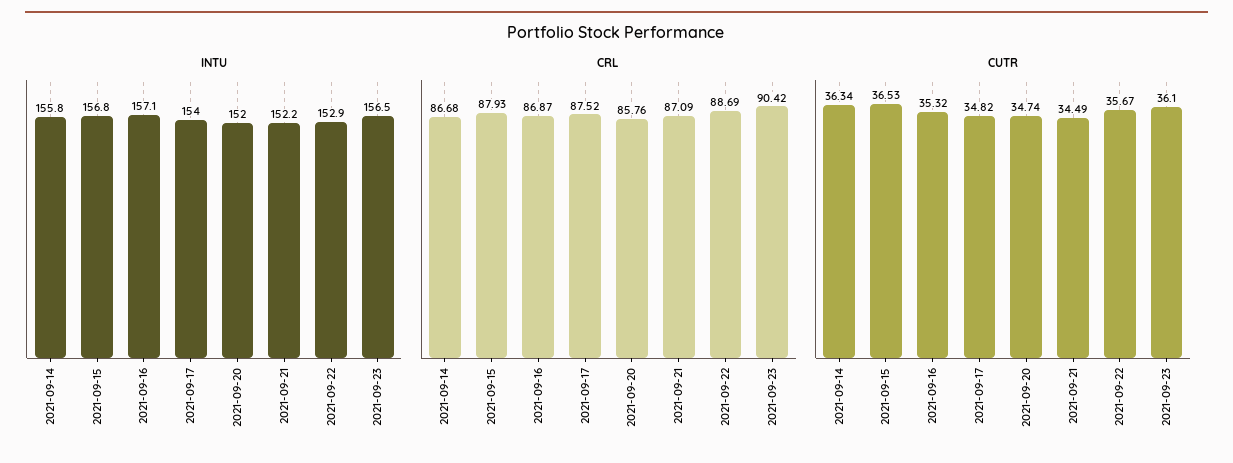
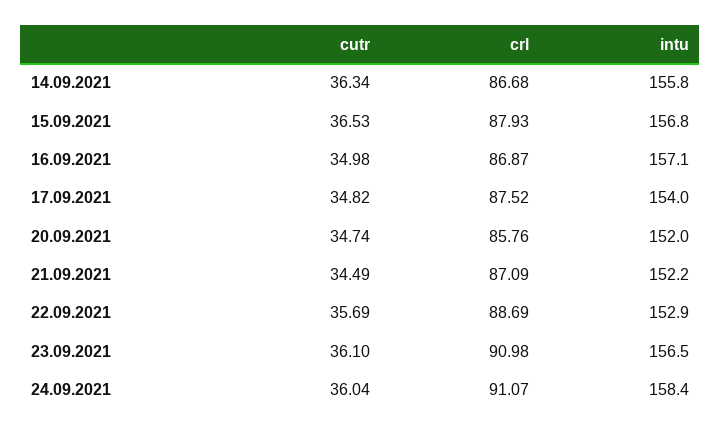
CRL, 2021-09-23: 90.42 -> 90.98
CUTR, 2021-09-16: 35.32 -> 34.98
CUTR, 2021-09-22: 35.67 -> 35.69
CUTR, 24.09.2021: none -> 36.04
CRL, 24.09.2021: none -> 91.07
INTU, 24.09.2021: none -> 158.4

